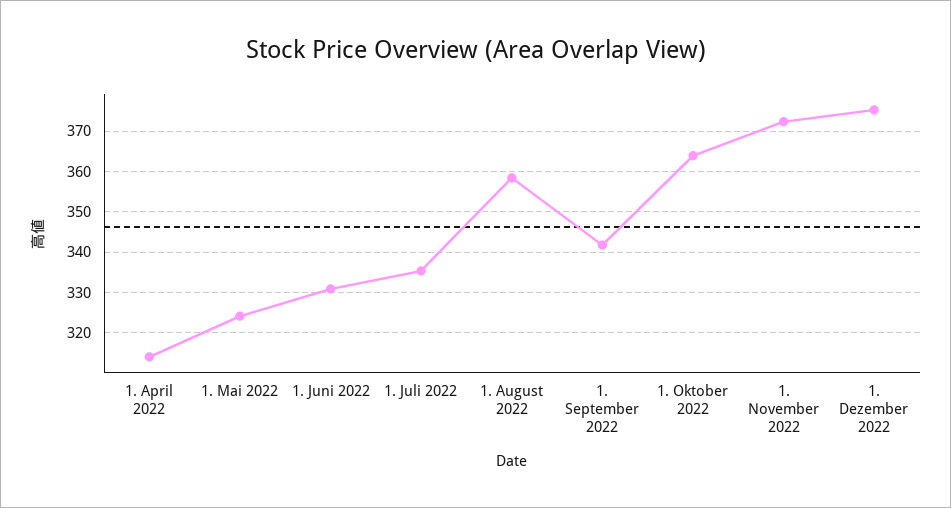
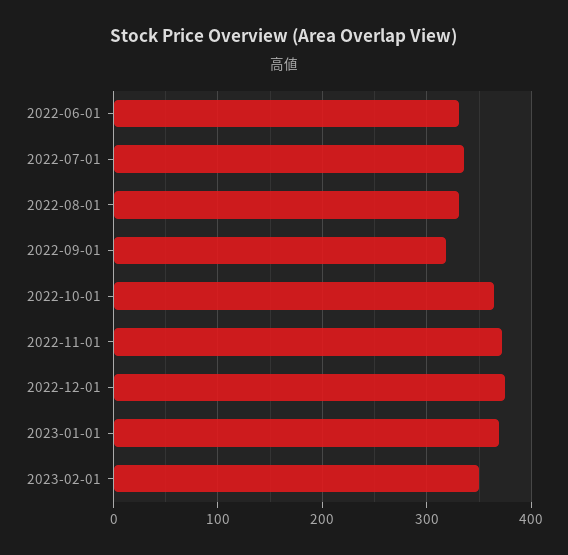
1. April 2022: 314 -> none
1. Mai 2022: 324 -> none
1. August 2022: 358 -> 330
1. September 2022: 342 -> 320
2023-01-01: none -> 370
2023-02-01: none -> 350

